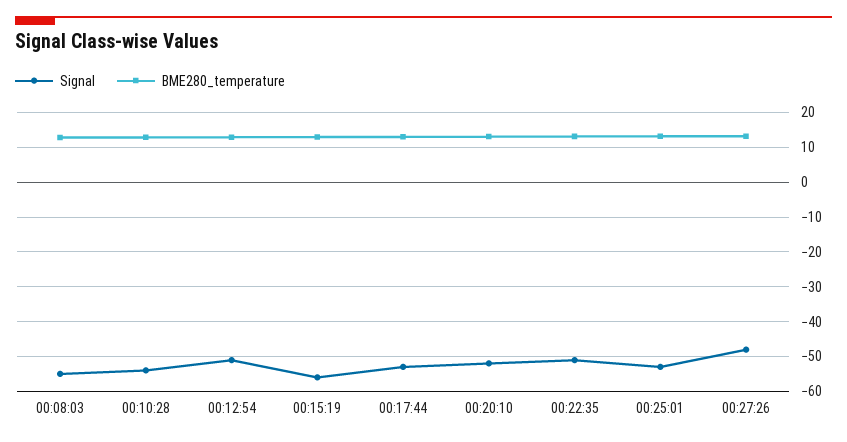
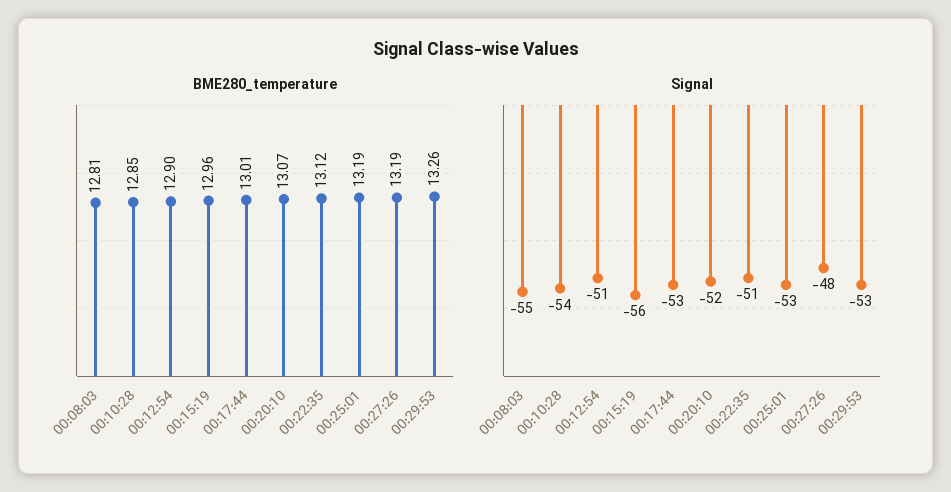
BME280_temperature, 00:29:53: none -> 13.26
Signal, 00:29:53: none -> -53

